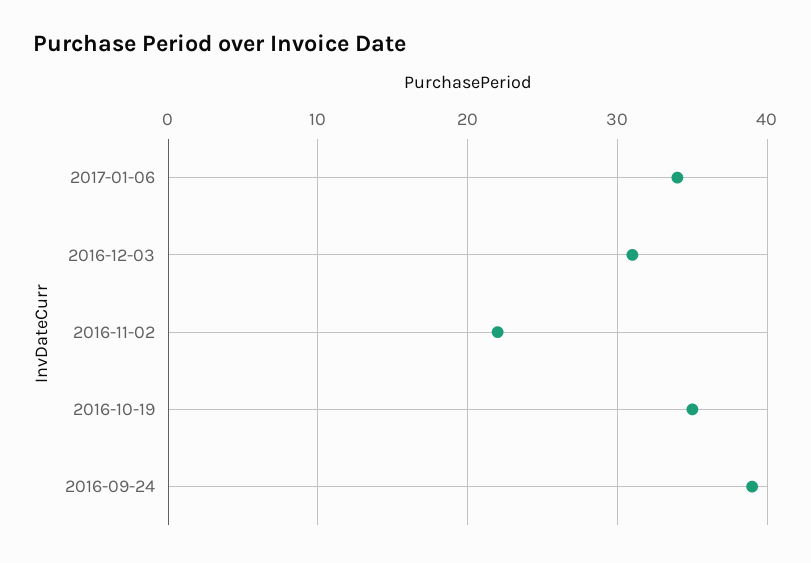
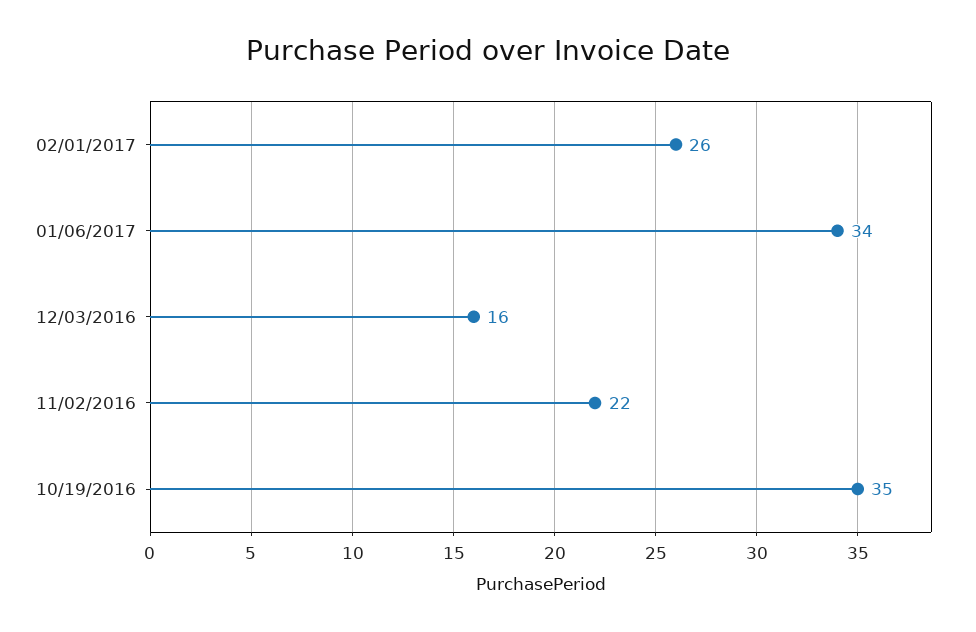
2016-12-03: 31 -> 16
2016-09-24: 39 -> none
02/01/2017: none -> 26

